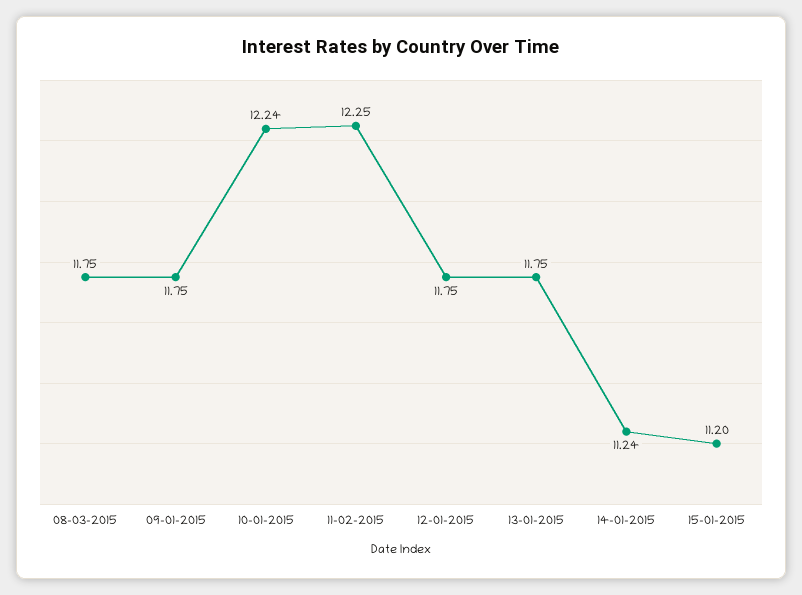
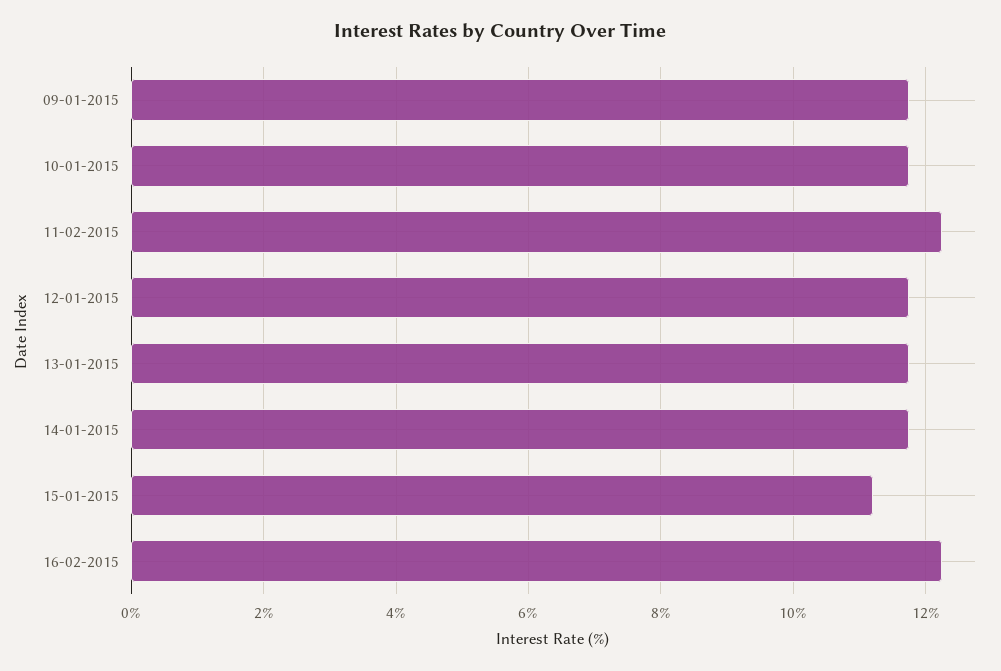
08-03-2015: 11.75 -> none
10-01-2015: 12.24 -> 11.8
14-01-2015: 11.24 -> 11.8
16-02-2015: none -> 12.2

